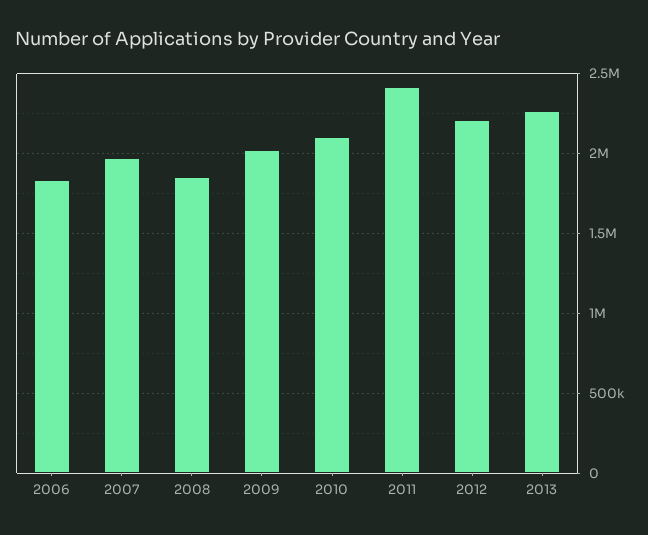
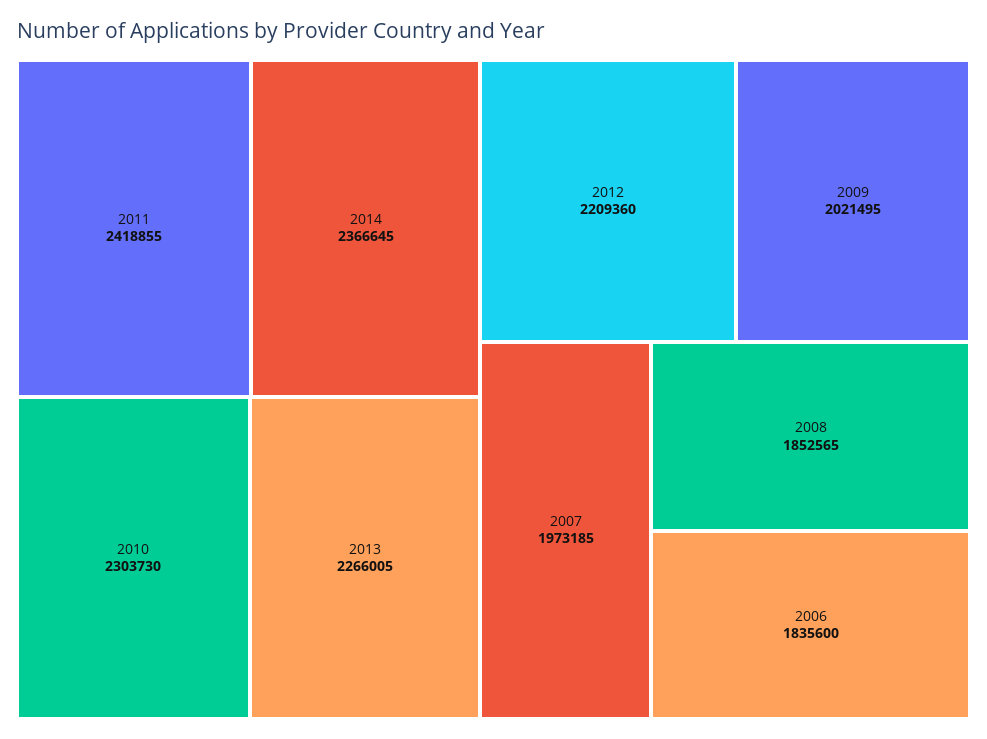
2010: 2100000 -> 2303730
2014: none -> 2366645

